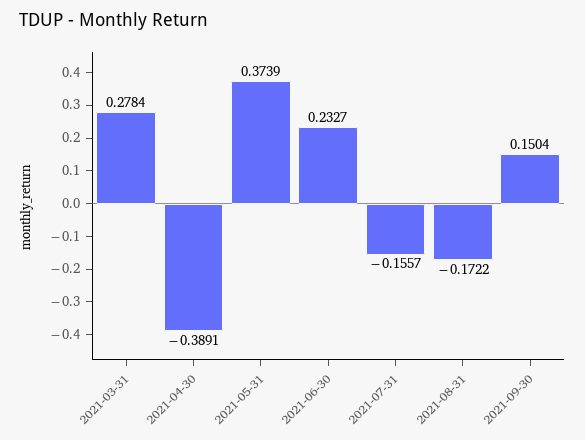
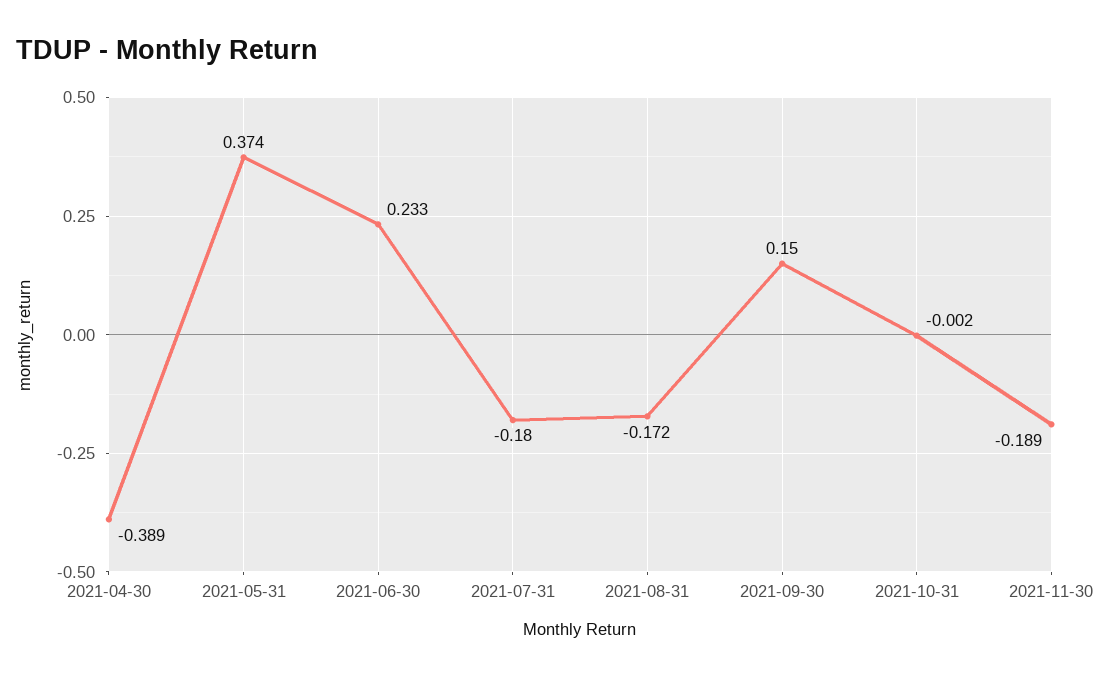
2021-03-31: 0.2784 -> none
2021-07-31: -0.1557 -> -0.18
2021-10-31: none -> -0.002
2021-11-30: none -> -0.189

